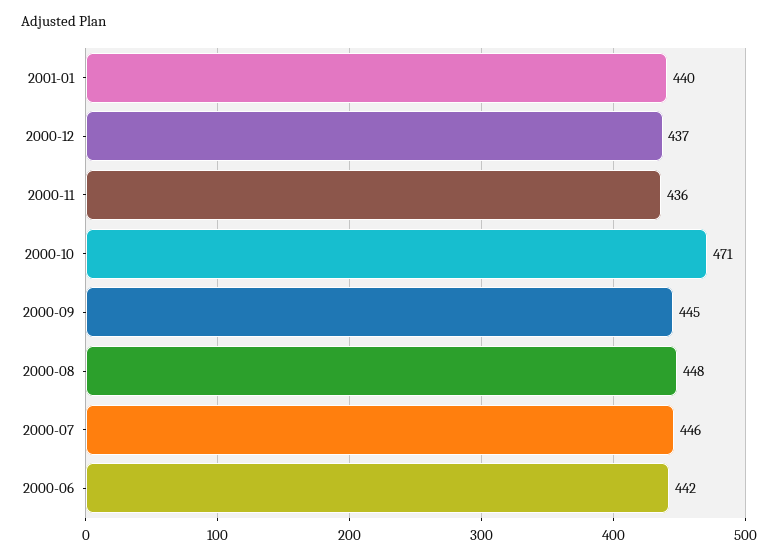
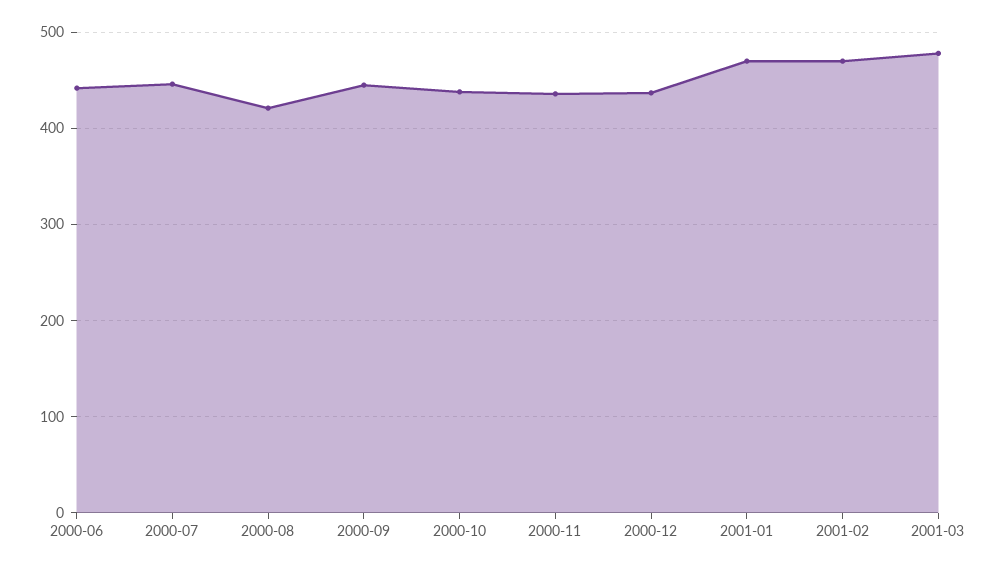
2001-01: 440 -> 470
2000-10: 471 -> 440
2000-08: 448 -> 420
2001-02: none -> 470
2001-03: none -> 480

